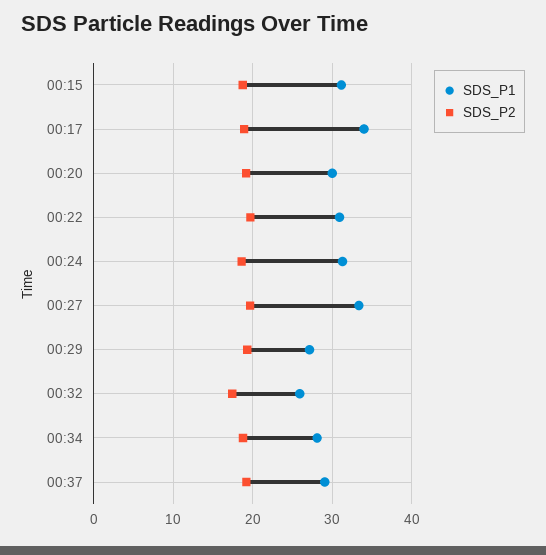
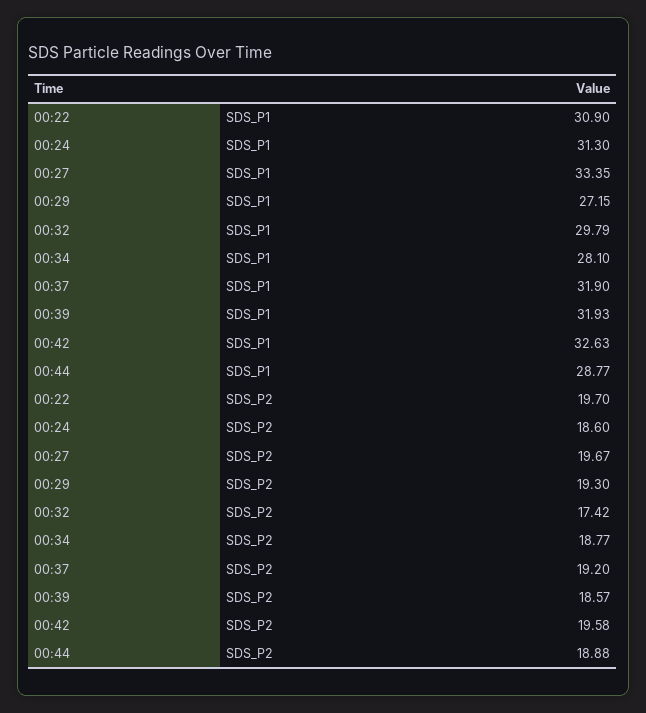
SDS_P1, 00:15: 31 -> none
SDS_P2, 00:15: 19 -> none
SDS_P1, 00:17: 34 -> none
SDS_P2, 00:17: 19 -> none
SDS_P1, 00:20: 30 -> none
SDS_P2, 00:20: 19 -> none
SDS_P1, 00:32: 26 -> 29.79
SDS_P1, 00:37: 29 -> 31.9
SDS_P1, 00:39: none -> 31.93
SDS_P1, 00:42: none -> 32.63
SDS_P1, 00:44: none -> 28.77
SDS_P2, 00:39: none -> 18.57
SDS_P2, 00:42: none -> 19.58
SDS_P2, 00:44: none -> 18.88

